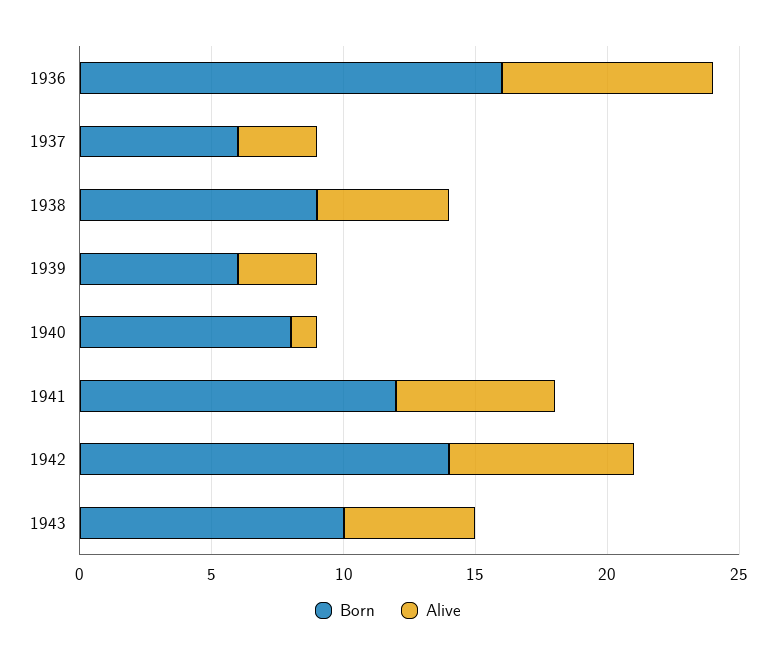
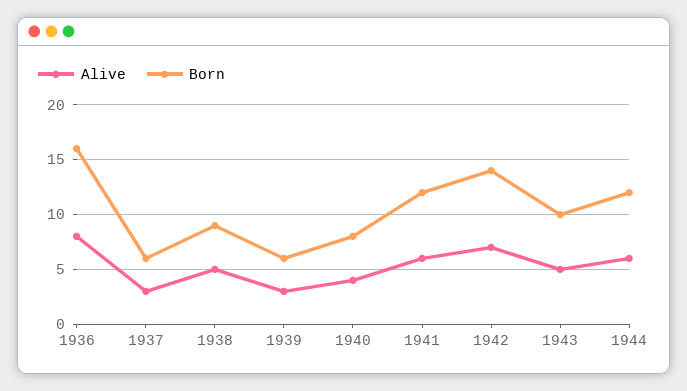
Alive, 1940: 1 -> 4
Alive, 1944: none -> 6
Born, 1944: none -> 12

